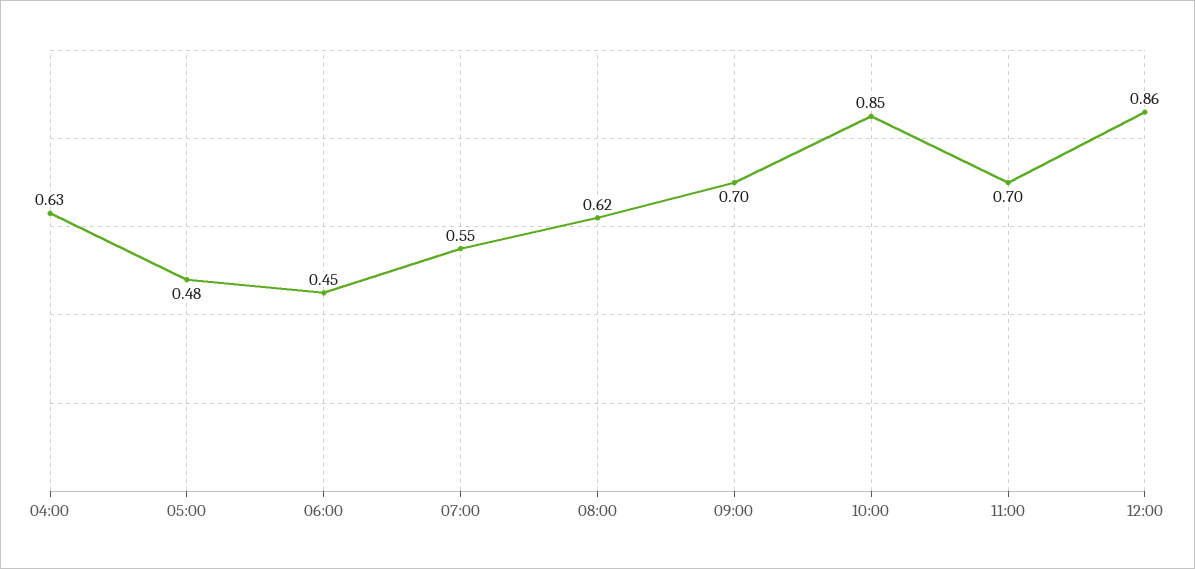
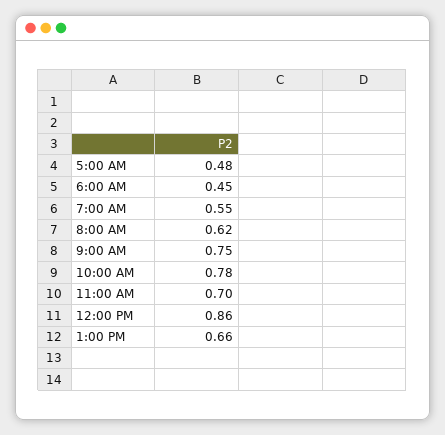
04:00: 0.63 -> none
09:00: 0.7 -> 0.75
10:00: 0.85 -> 0.78
1:00 PM: none -> 0.66

